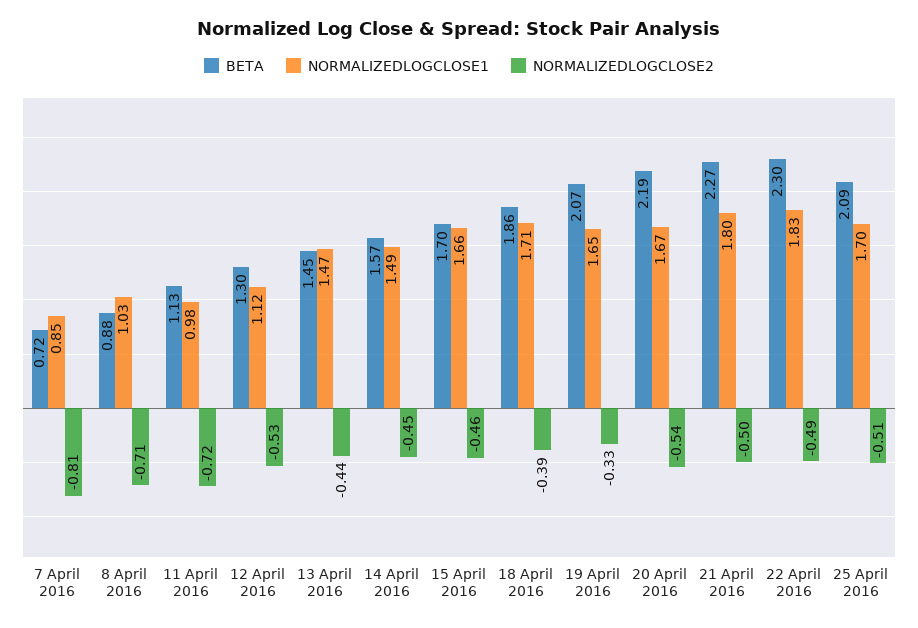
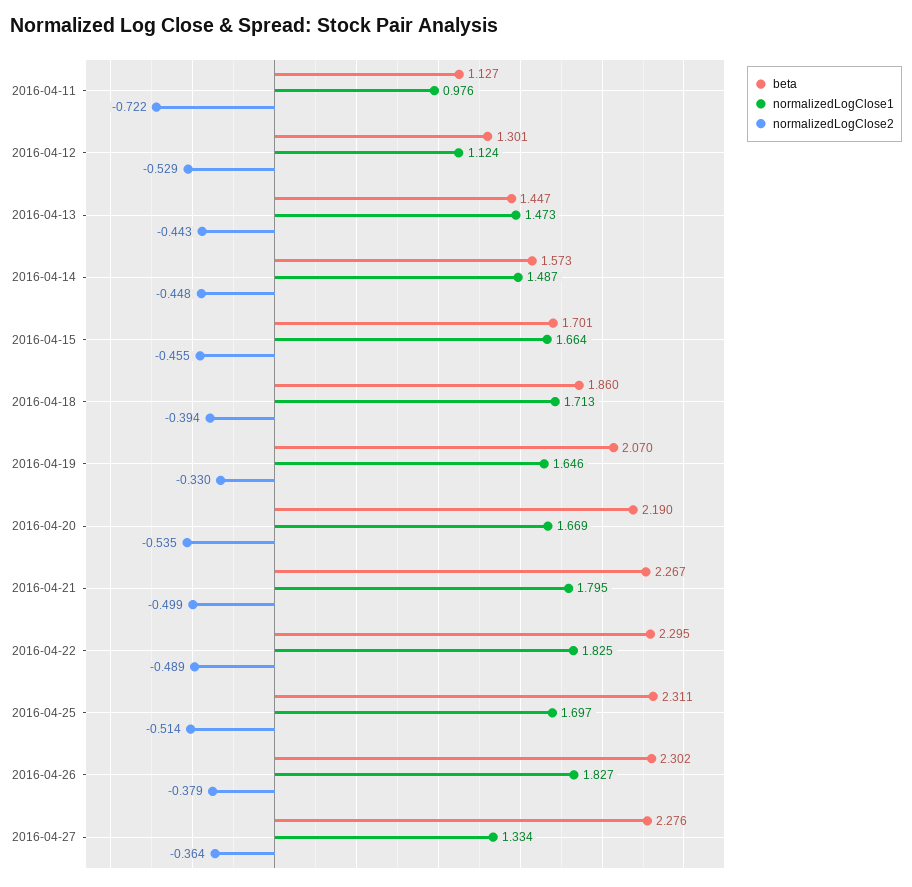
BETA, 7 April 2016: 0.72 -> none
NORMALIZEDLOGCLOSE1, 7 April 2016: 0.85 -> none
NORMALIZEDLOGCLOSE2, 7 April 2016: -0.81 -> none
BETA, 8 April 2016: 0.88 -> none
NORMALIZEDLOGCLOSE1, 8 April 2016: 1.03 -> none
NORMALIZEDLOGCLOSE2, 8 April 2016: -0.71 -> none
BETA, 25 April 2016: 2.09 -> 2.311
BETA, 2016-04-26: none -> 2.302
NORMALIZEDLOGCLOSE1, 2016-04-26: none -> 1.827
NORMALIZEDLOGCLOSE2, 2016-04-26: none -> -0.379
BETA, 2016-04-27: none -> 2.276
NORMALIZEDLOGCLOSE1, 2016-04-27: none -> 1.334
NORMALIZEDLOGCLOSE2, 2016-04-27: none -> -0.364

